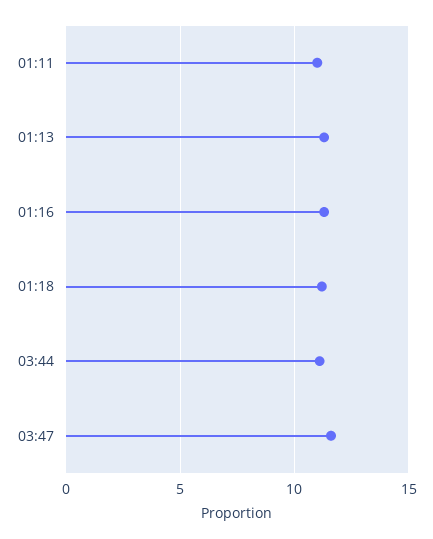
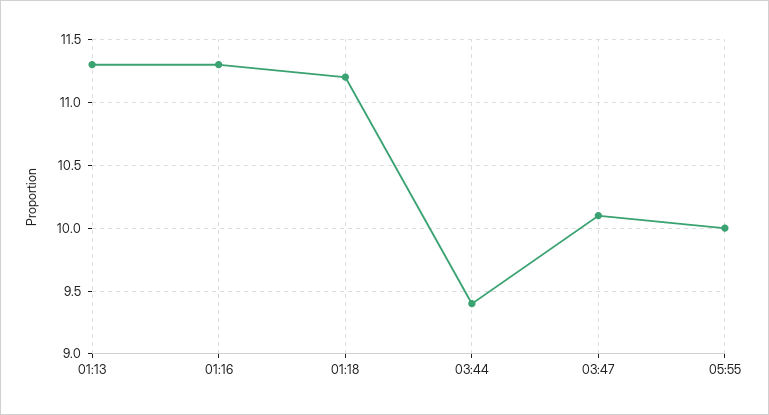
01:11: 11 -> none
03:44: 11 -> 9.4
03:47: 11.5 -> 10.1
05:55: none -> 10

